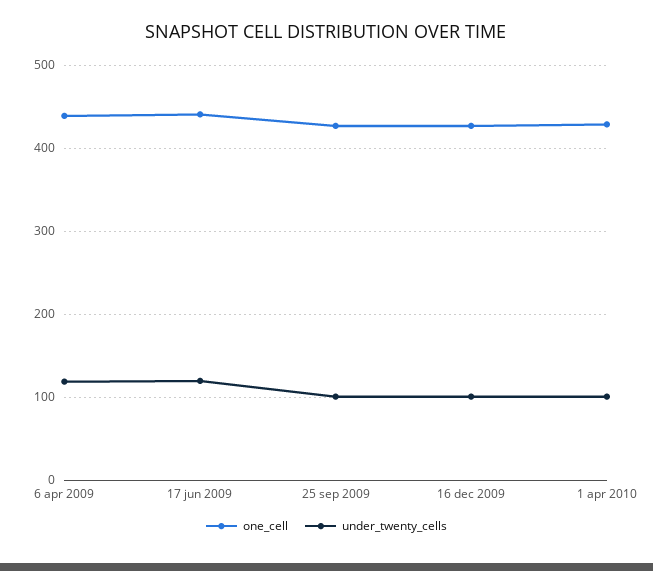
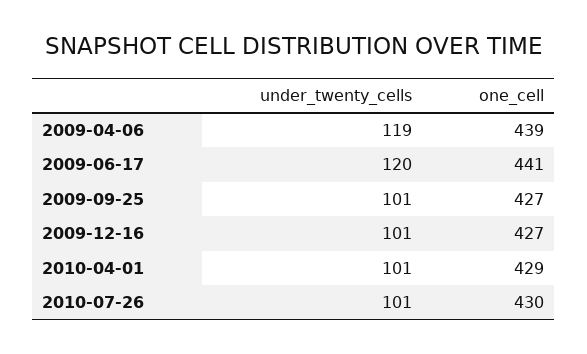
under_twenty_cells, 2010-07-26: none -> 101
one_cell, 2010-07-26: none -> 430

